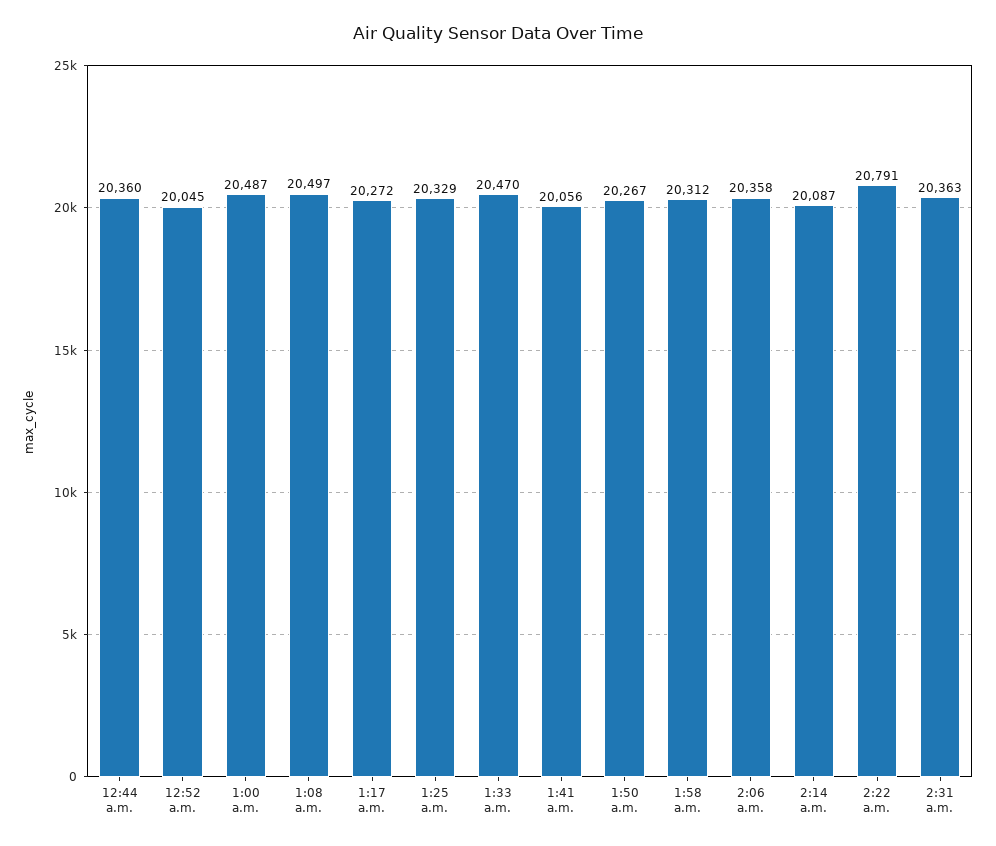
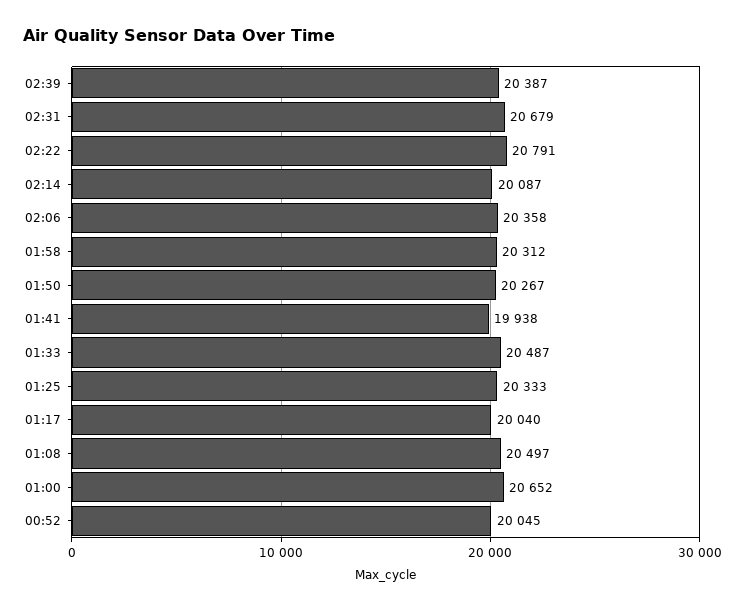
12:44 a.m.: 20360 -> none
1:00 a.m.: 20487 -> 20652
1:17 a.m.: 20272 -> 20040
1:25 a.m.: 20329 -> 20333
1:33 a.m.: 20470 -> 20487
1:41 a.m.: 20056 -> 19938
2:31 a.m.: 20363 -> 20679
02:39: none -> 20387

